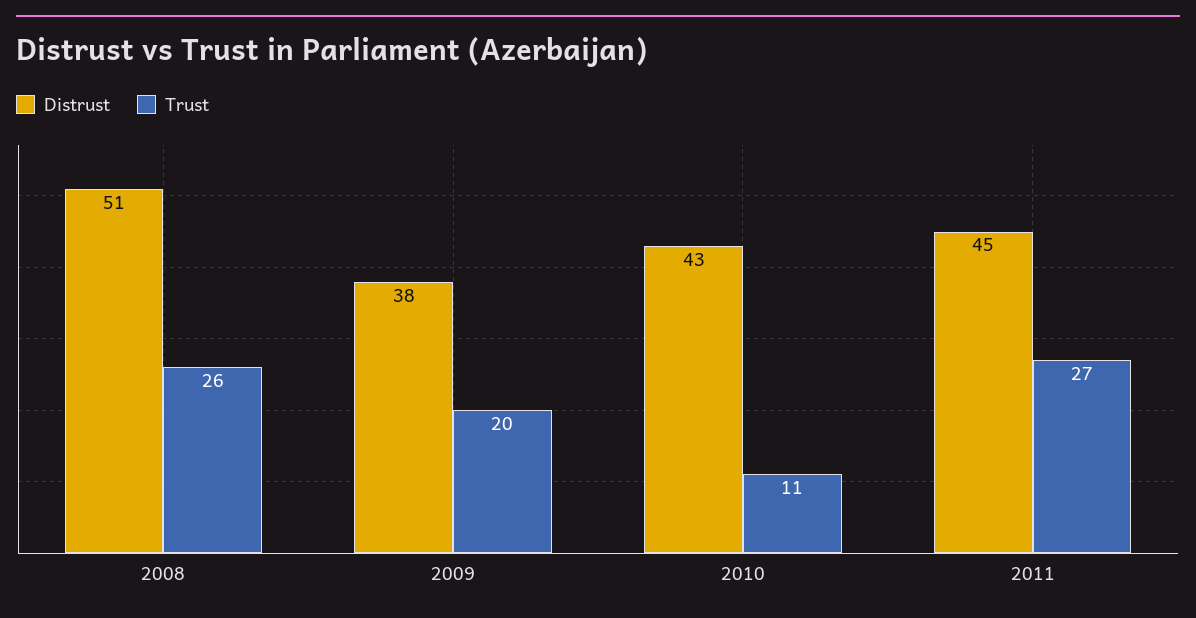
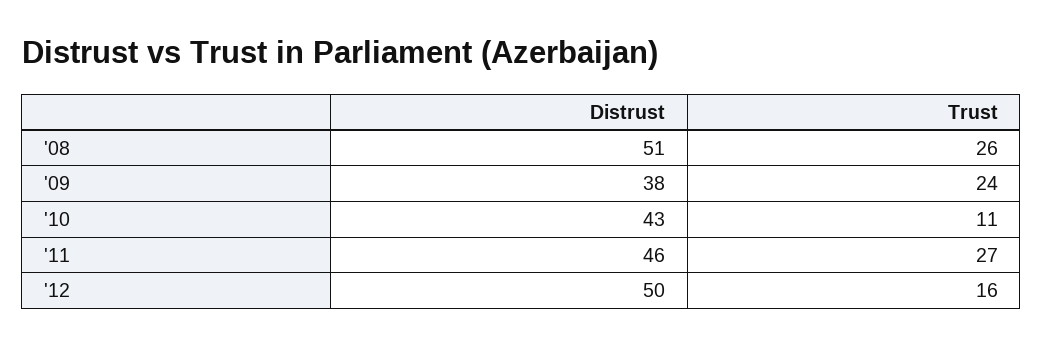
Trust, 2009: 20 -> 24
Distrust, 2011: 45 -> 46
Distrust, '12: none -> 50
Trust, '12: none -> 16

